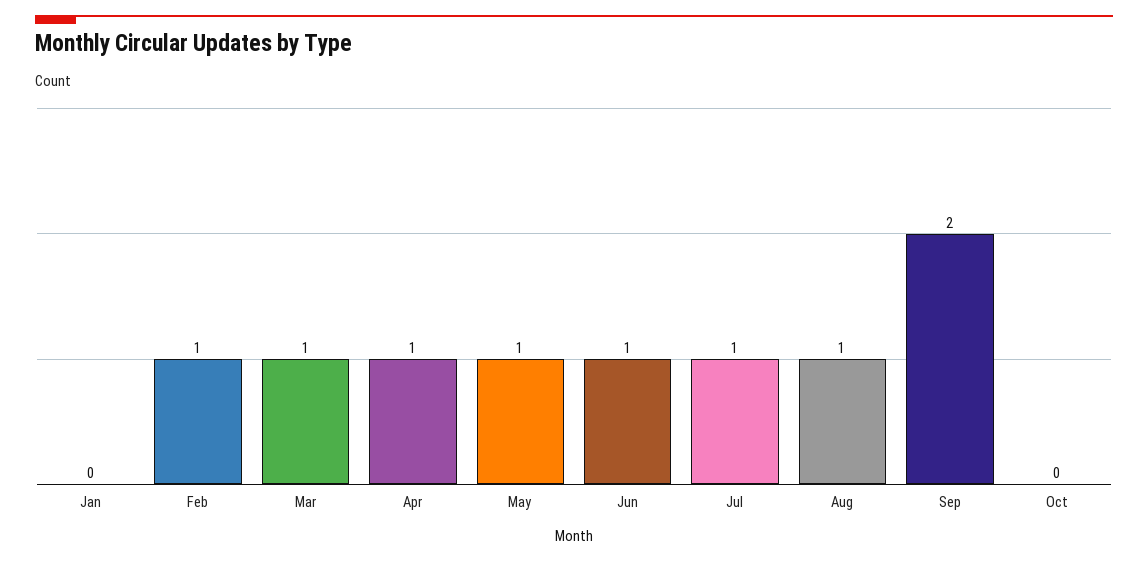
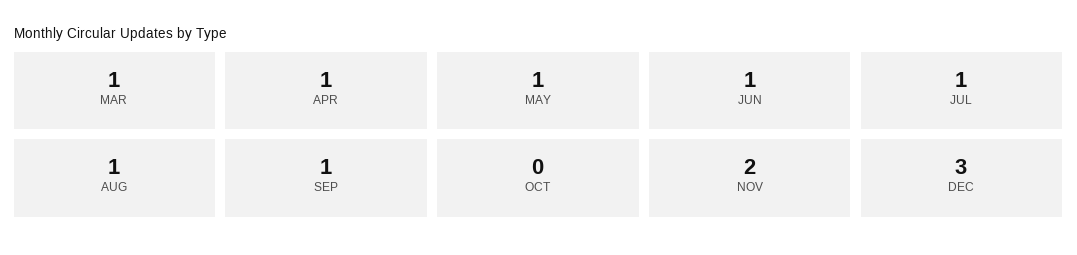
Jan: 0 -> none
Feb: 1 -> none
Sep: 2 -> 1
NOV: none -> 2
DEC: none -> 3

